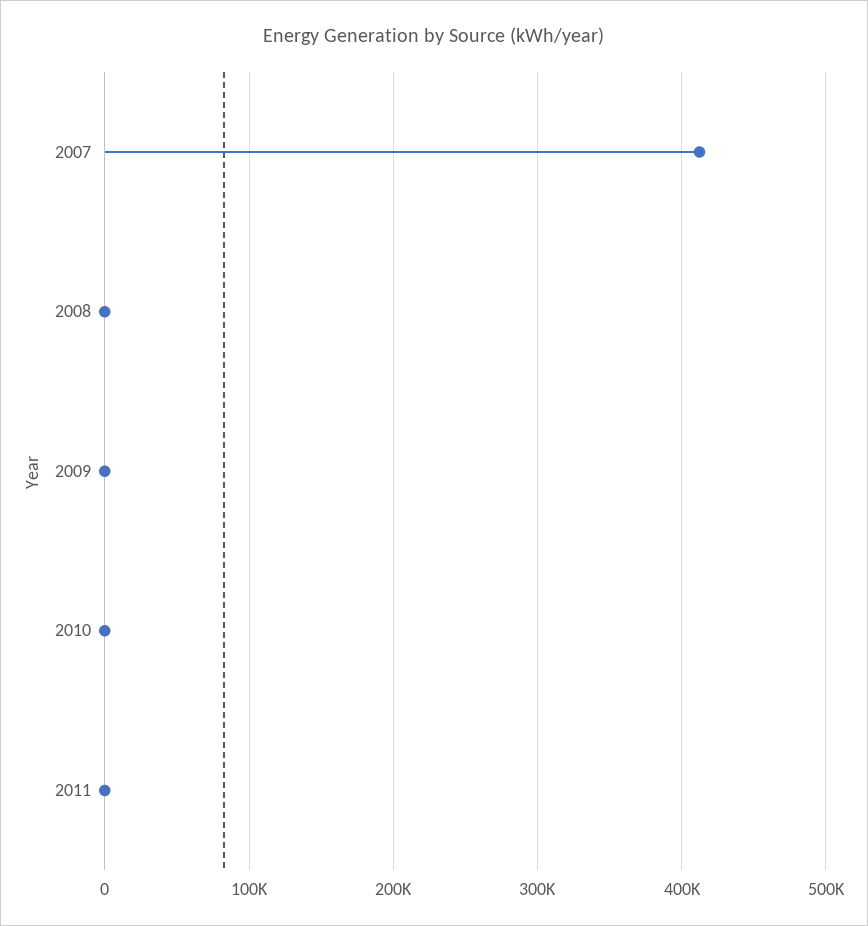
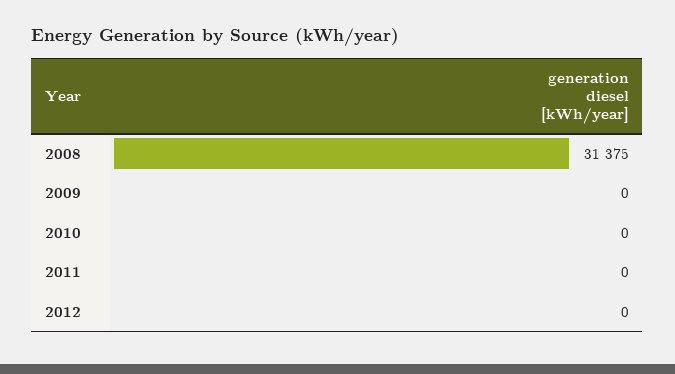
2007: 410000 -> none
2008: 0 -> 31375
2012: none -> 0

